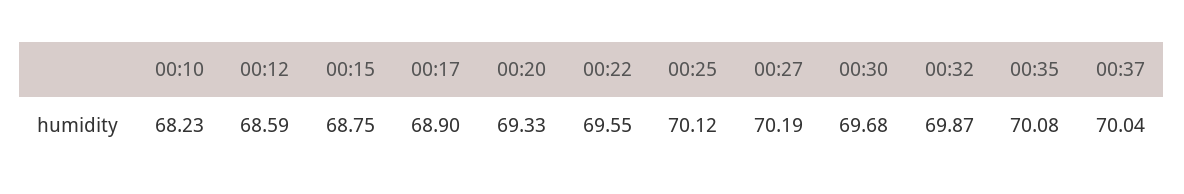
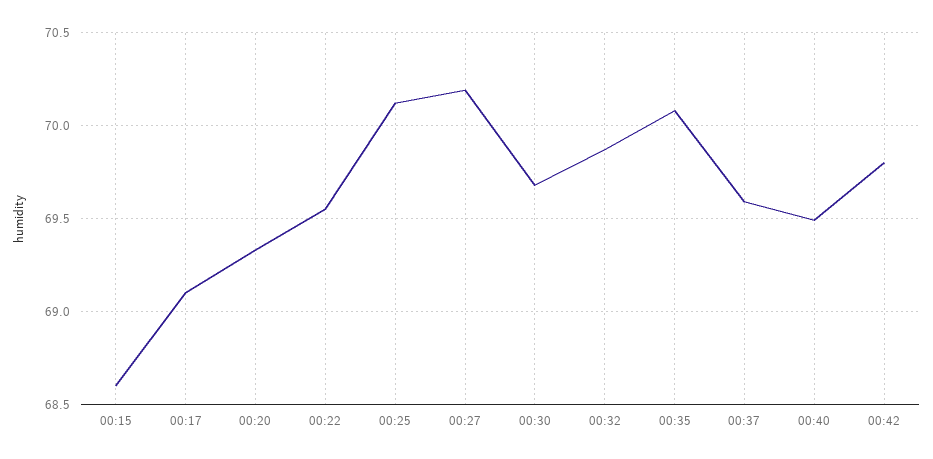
00:10: 68.23 -> none
00:12: 68.59 -> none
00:15: 68.75 -> 68.6
00:17: 68.9 -> 69.1
00:37: 70.04 -> 69.6
00:40: none -> 69.5
00:42: none -> 69.8

